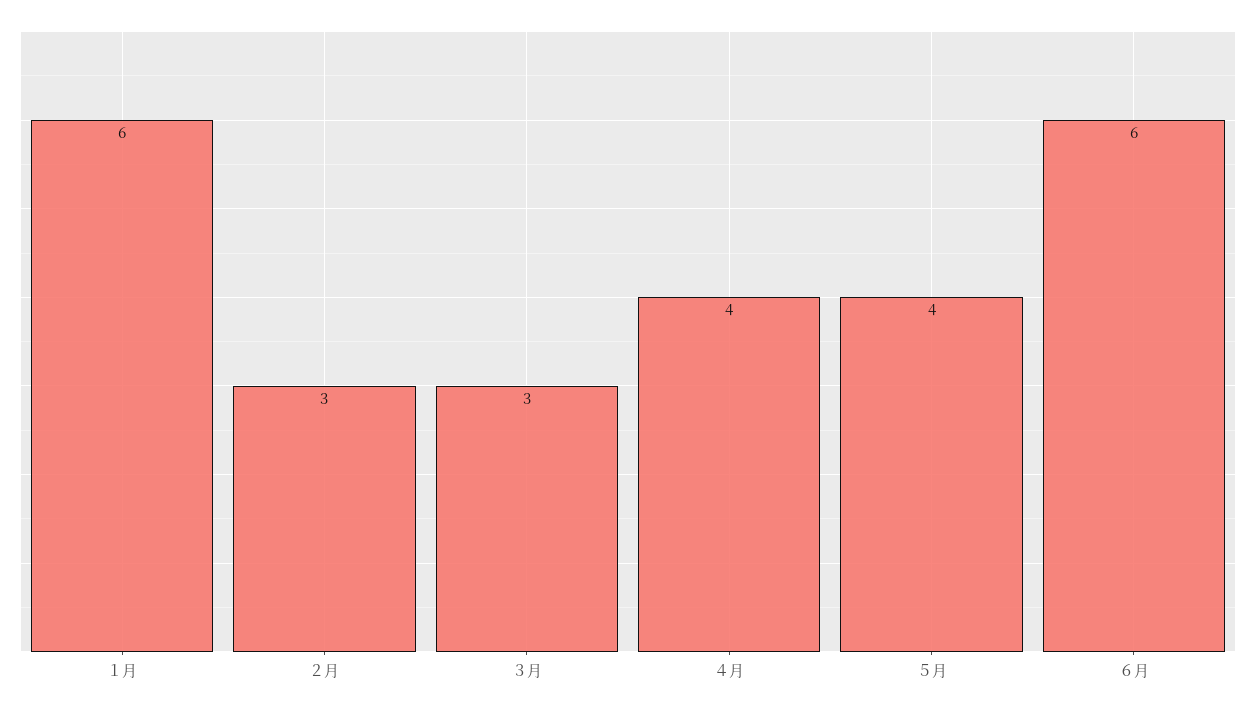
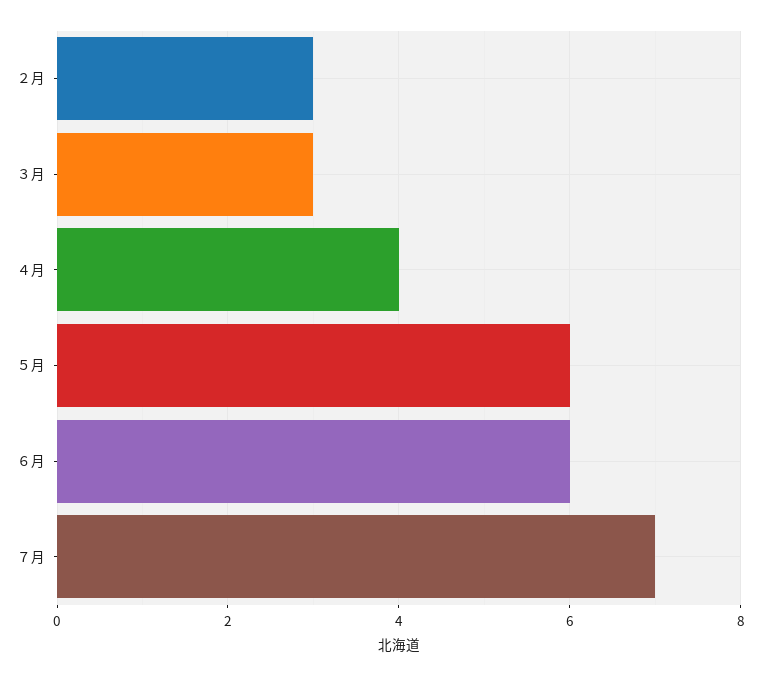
１月: 6 -> none
５月: 4 -> 6
７月: none -> 7

